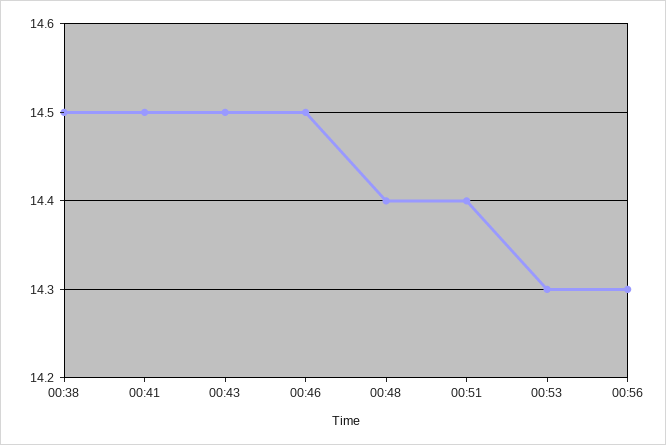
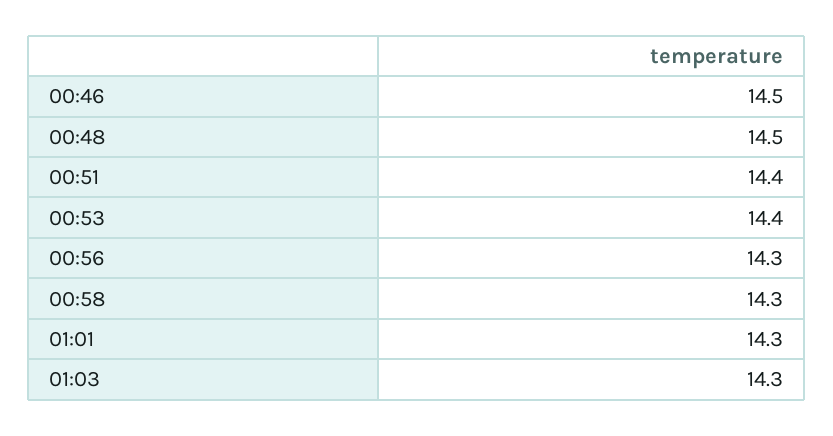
00:38: 14.5 -> none
00:41: 14.5 -> none
00:43: 14.5 -> none
00:48: 14.4 -> 14.5
00:53: 14.3 -> 14.4
00:58: none -> 14.3
01:01: none -> 14.3
01:03: none -> 14.3

